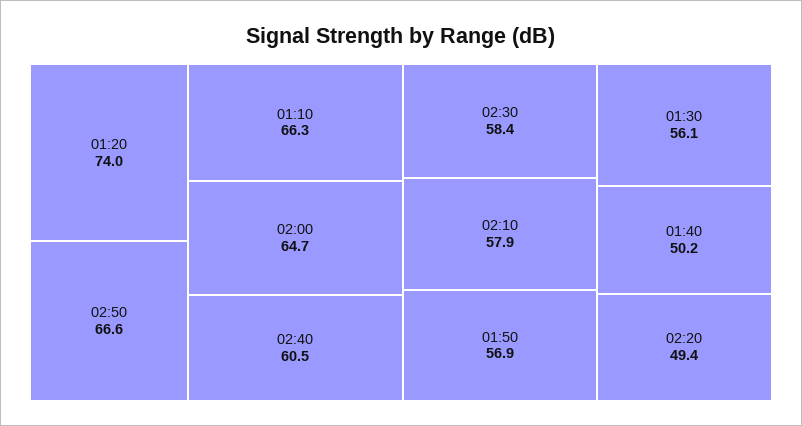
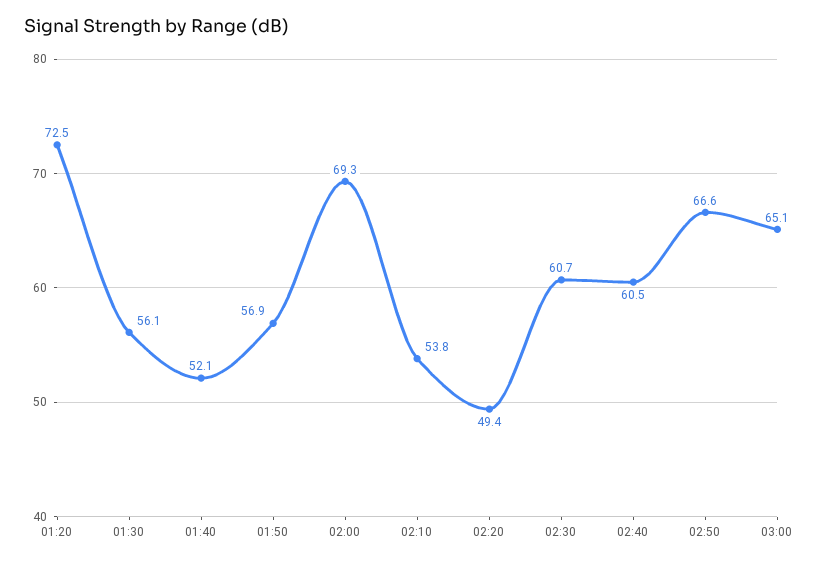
01:20: 74 -> 72.5
01:10: 66.3 -> none
02:00: 64.7 -> 69.3
02:30: 58.4 -> 60.7
02:10: 57.9 -> 53.8
01:40: 50.2 -> 52.1
03:00: none -> 65.1

